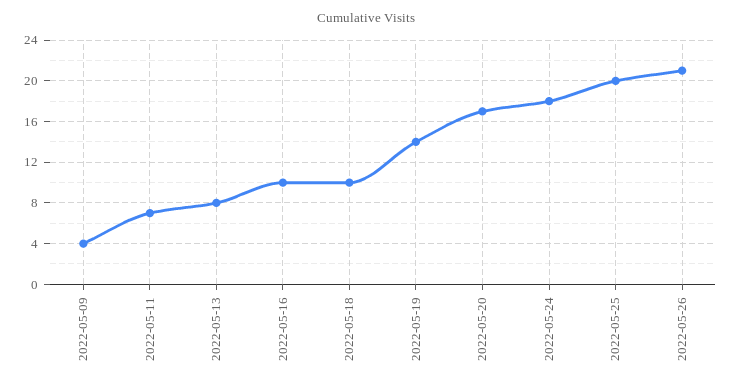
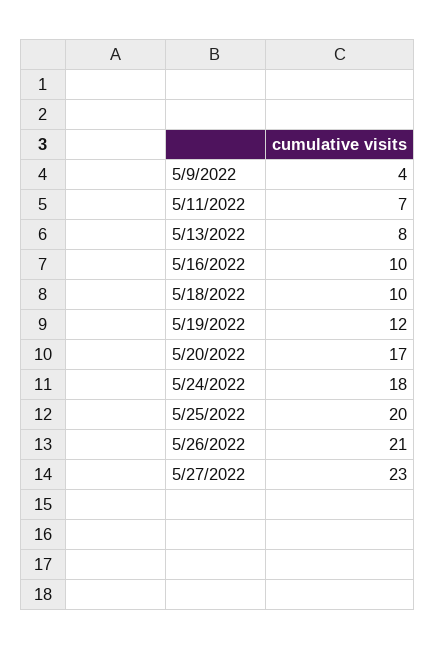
2022-05-19: 14 -> 12
5/27/2022: none -> 23

